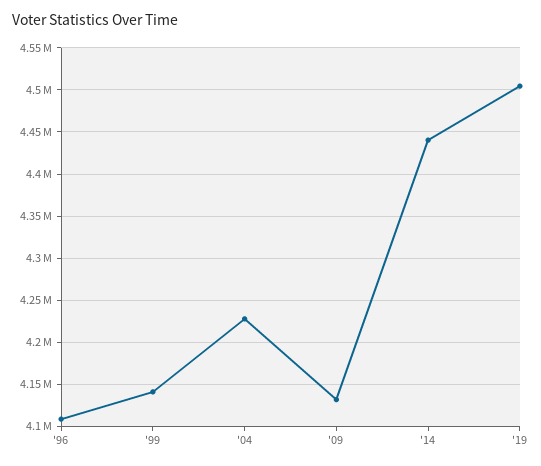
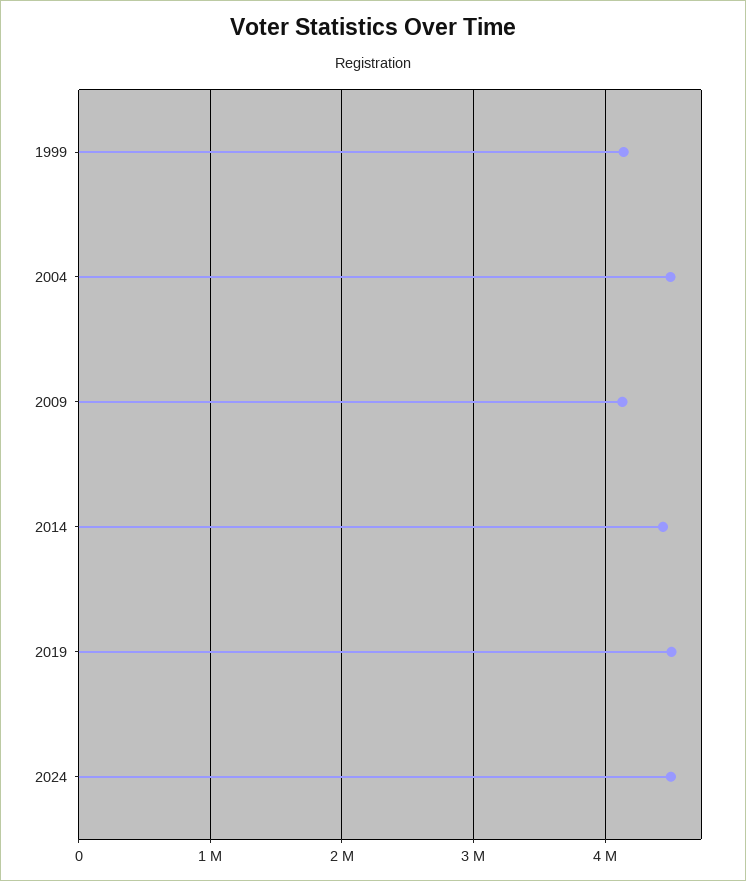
'96: 4110000 -> none
'04: 4230000 -> 4500000
2024: none -> 4500000

